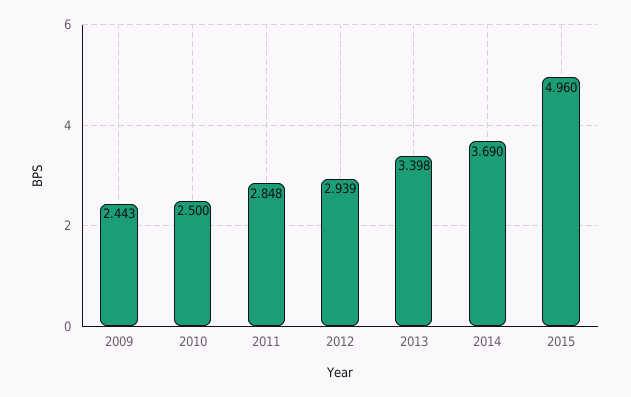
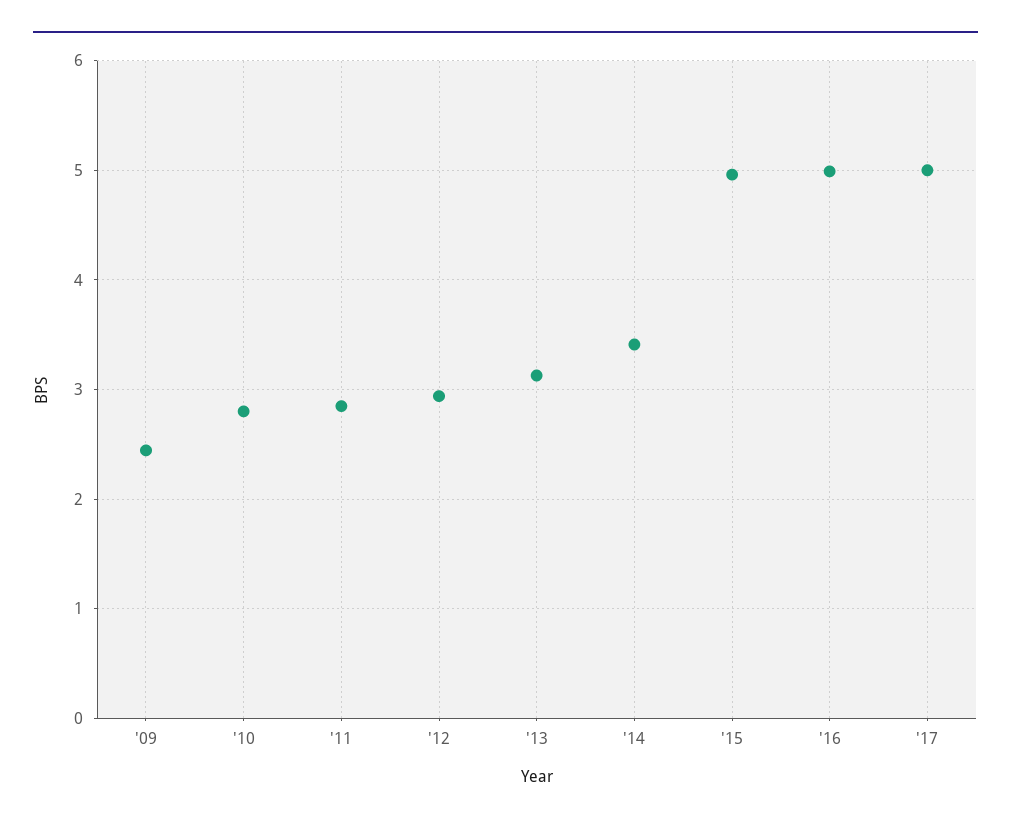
2010: 2.5 -> 2.8
2013: 3.398 -> 3.1
2014: 3.69 -> 3.4
'16: none -> 5
'17: none -> 5

